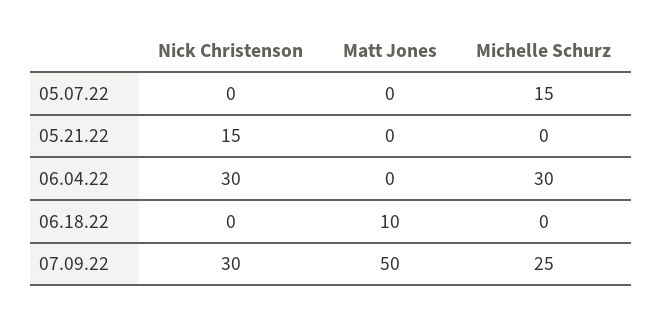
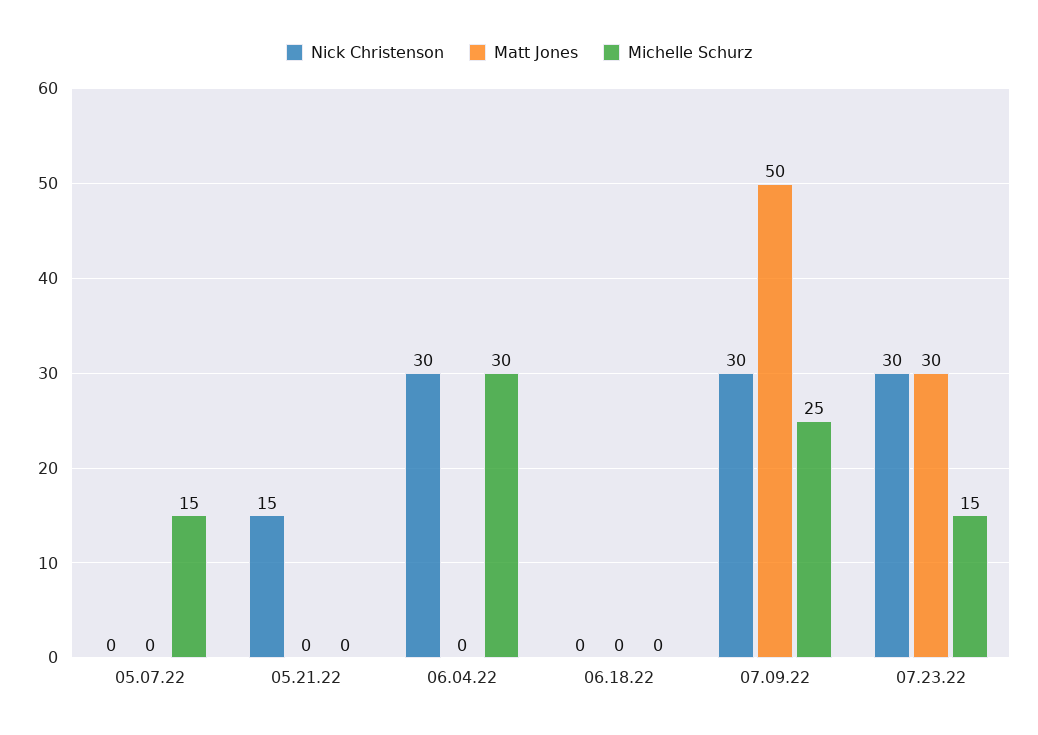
Matt Jones, 06.18.22: 10 -> 0
Nick Christenson, 07.23.22: none -> 30
Matt Jones, 07.23.22: none -> 30
Michelle Schurz, 07.23.22: none -> 15

